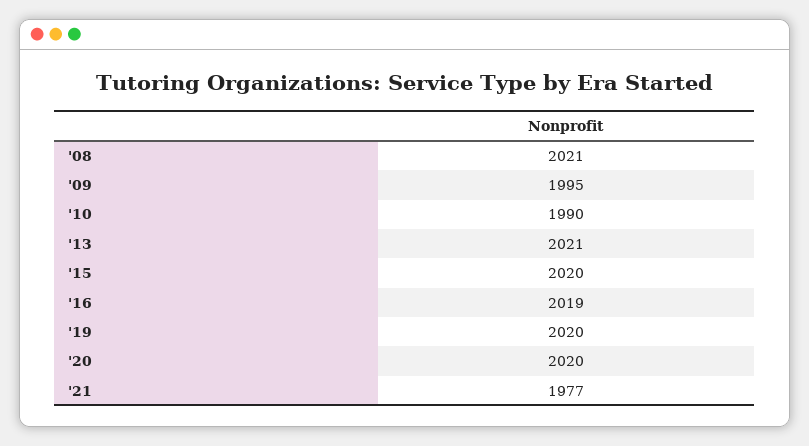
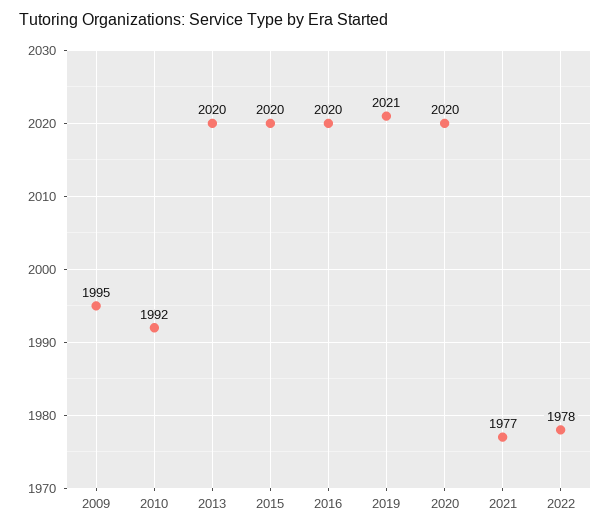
'08: 2021 -> none
'10: 1990 -> 1992
'13: 2021 -> 2020
'16: 2019 -> 2020
'19: 2020 -> 2021
2022: none -> 1978

